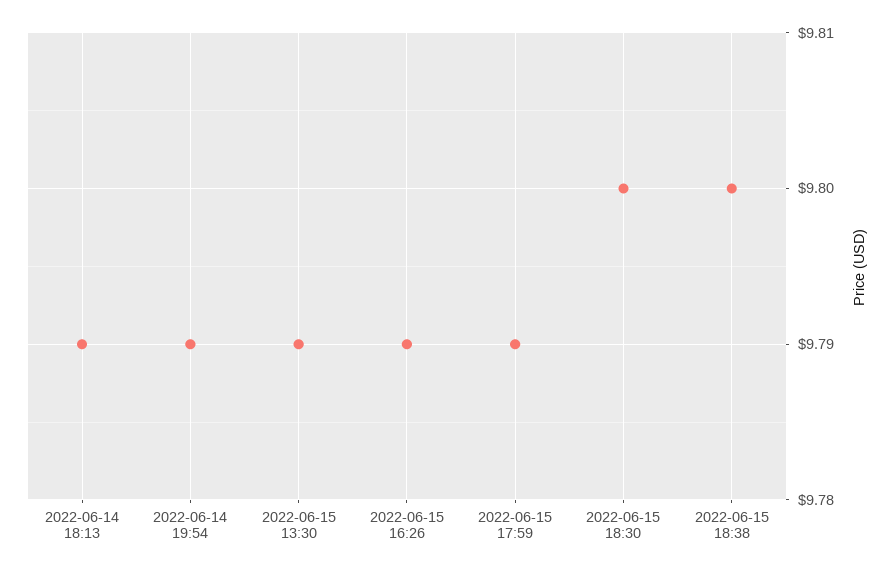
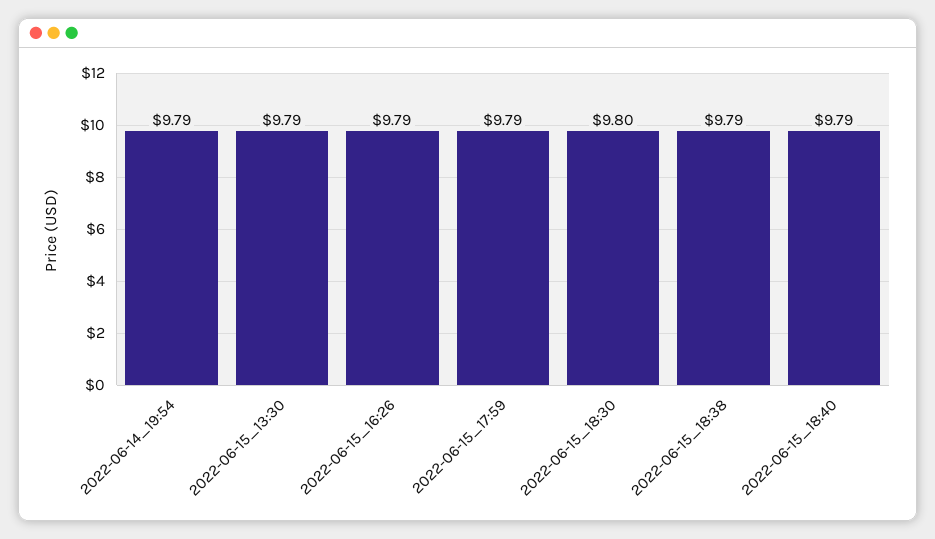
2022-06-14 18:13: 9.79 -> none
2022-06-15 18:38: 9.8 -> 9.79
2022-06-15_18:40: none -> 9.79

